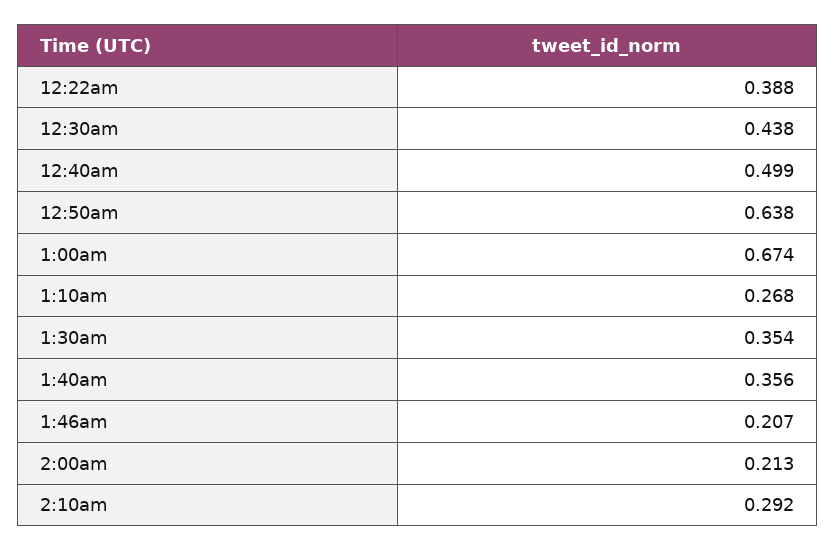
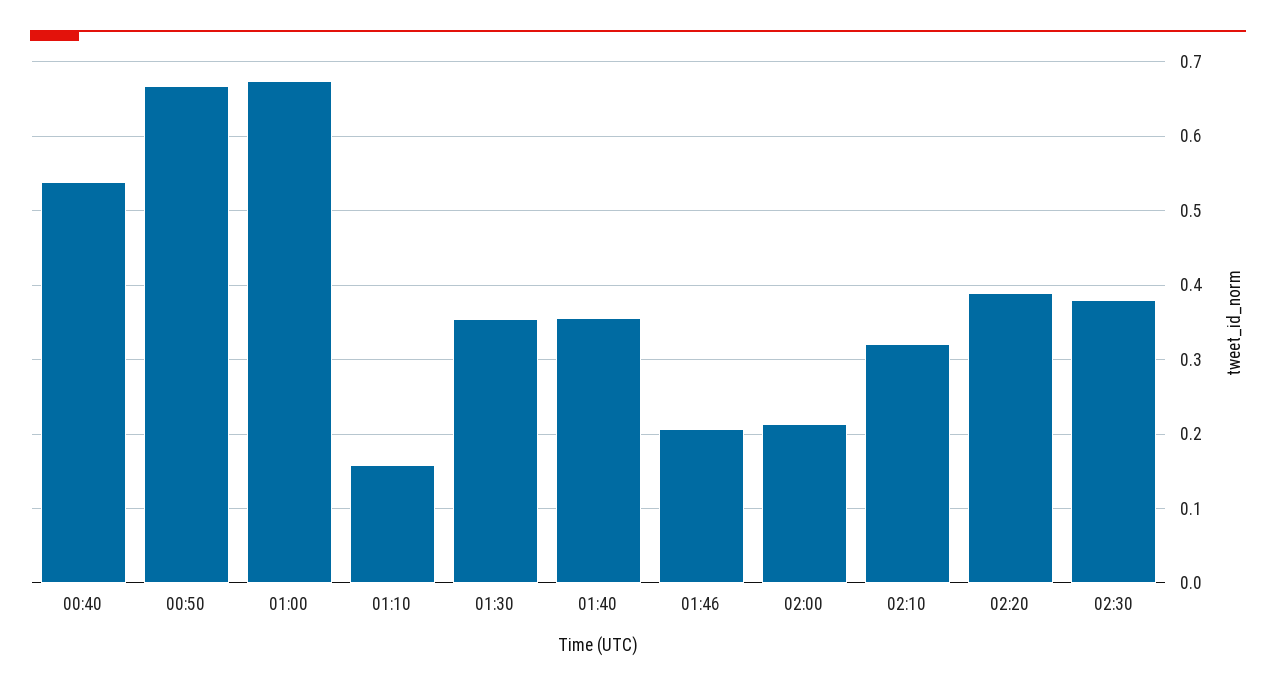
12:22am: 0.388 -> none
12:30am: 0.438 -> none
12:40am: 0.499 -> 0.54
12:50am: 0.638 -> 0.67
1:10am: 0.268 -> 0.16
2:10am: 0.292 -> 0.32
02:20: none -> 0.39
02:30: none -> 0.38

